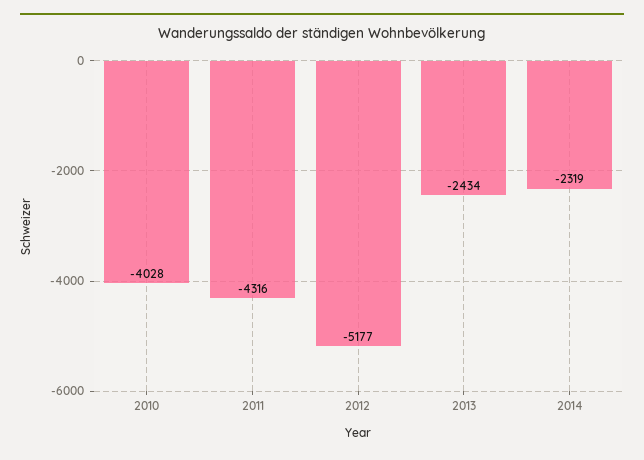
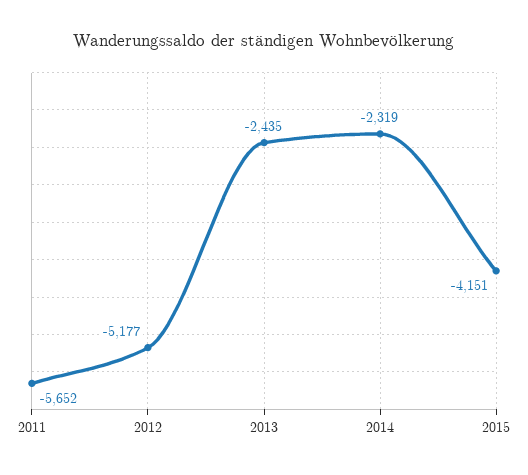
2010: -4028 -> none
2011: -4316 -> -5652
2013: -2434 -> -2435
2015: none -> -4151

